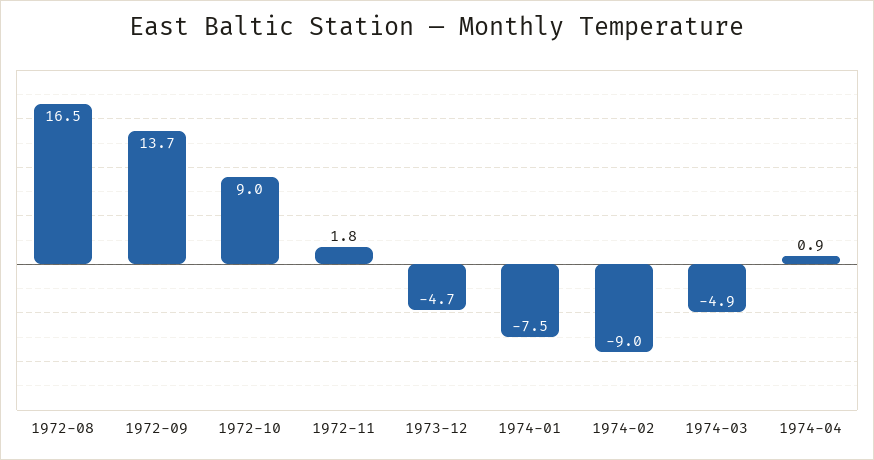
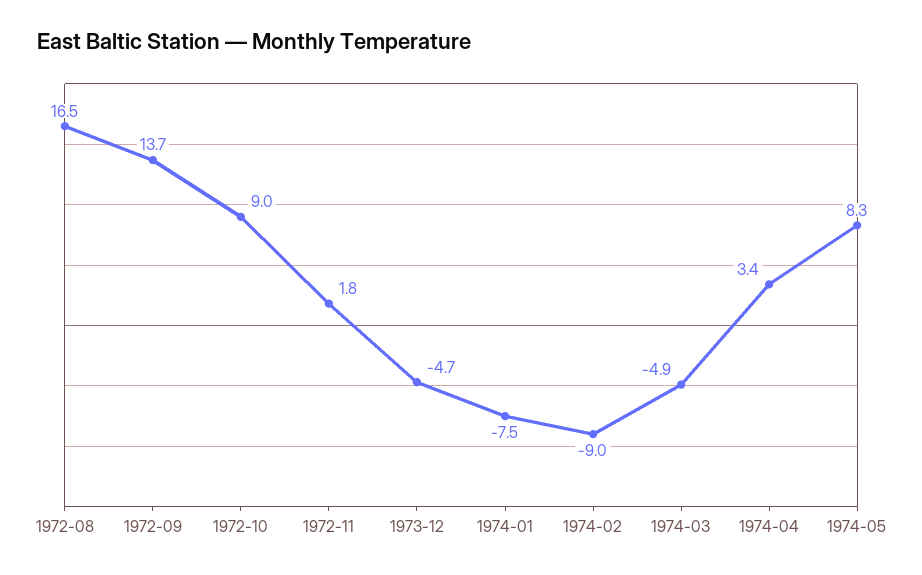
1974-04: 0.9 -> 3.4
1974-05: none -> 8.3

